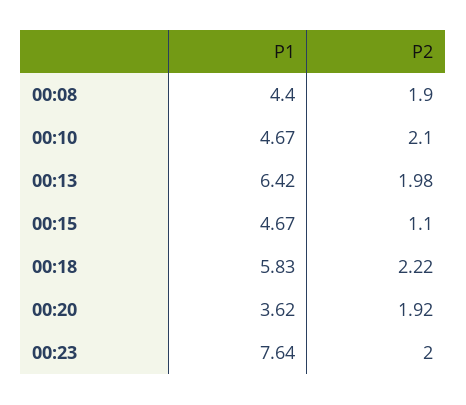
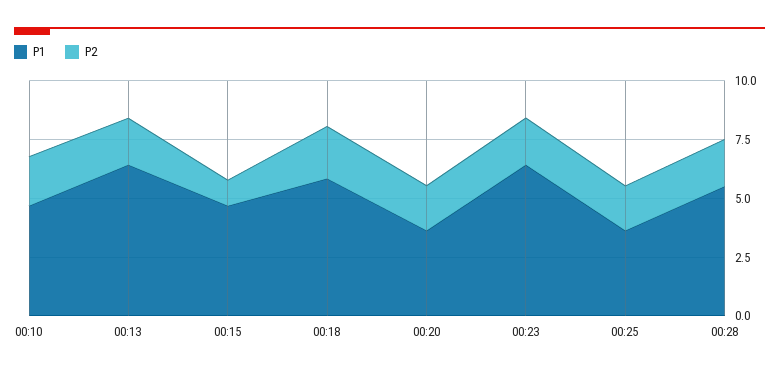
P1, 00:08: 4.4 -> none
P2, 00:08: 1.9 -> none
P1, 00:23: 7.64 -> 6.5
P1, 00:25: none -> 3.5
P2, 00:25: none -> 2
P1, 00:28: none -> 5.5
P2, 00:28: none -> 2

